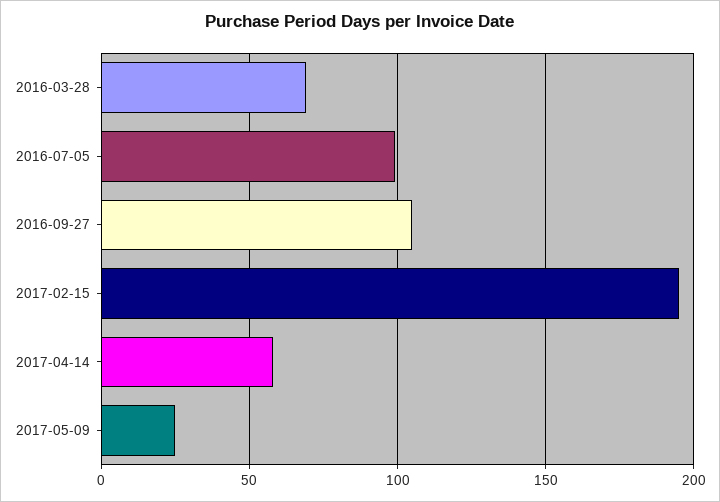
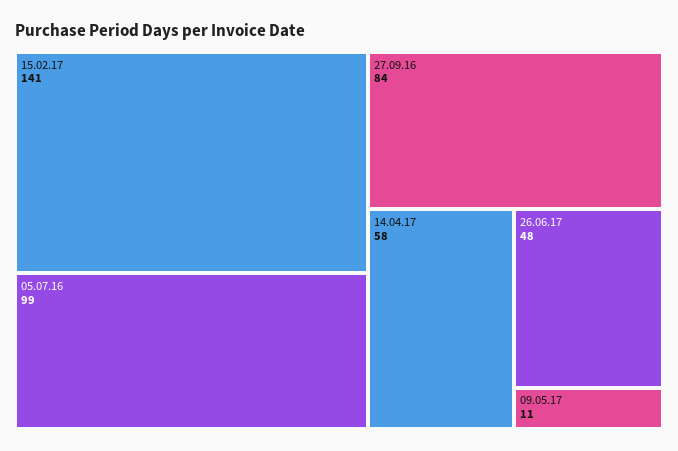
2016-03-28: 70 -> none
2016-09-27: 105 -> 84
2017-02-15: 195 -> 141
2017-05-09: 25 -> 11
26.06.17: none -> 48

